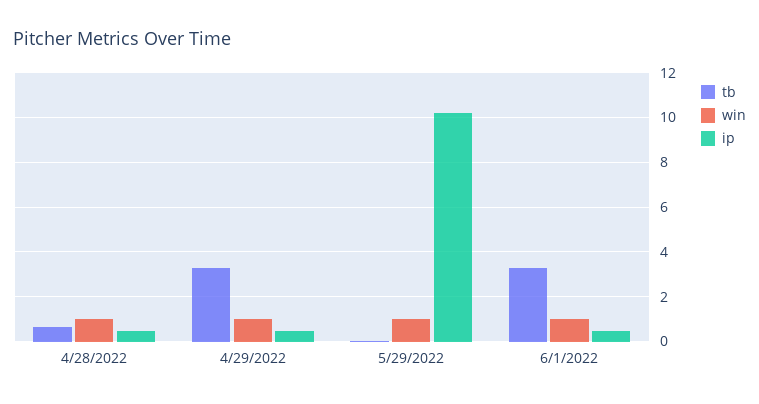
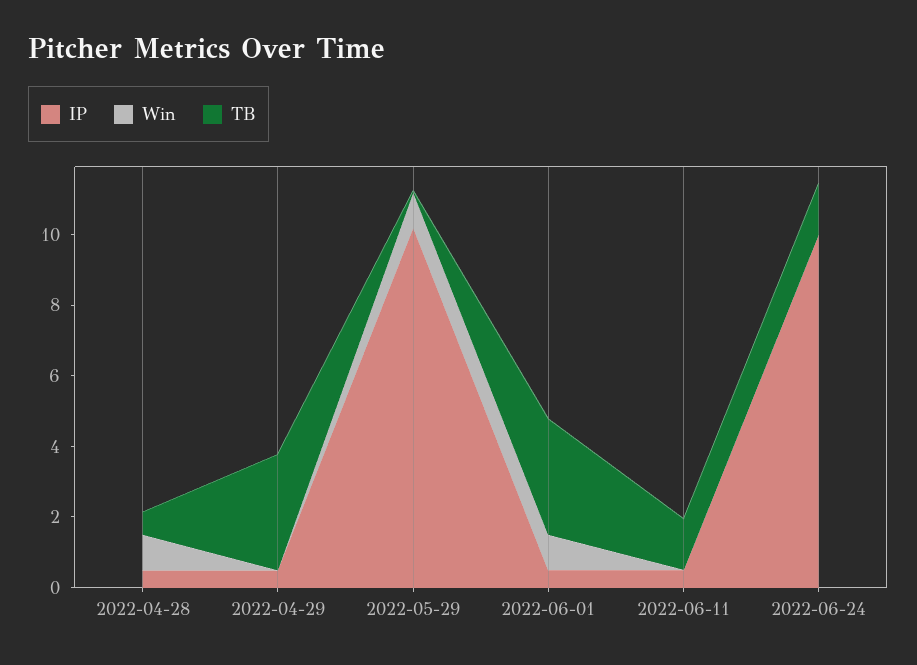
win, 4/29/2022: 1 -> 0
ip, 2022-06-11: none -> 0.5
win, 2022-06-11: none -> 0
tb, 2022-06-11: none -> 1.5
ip, 2022-06-24: none -> 10
win, 2022-06-24: none -> 0
tb, 2022-06-24: none -> 1.5

